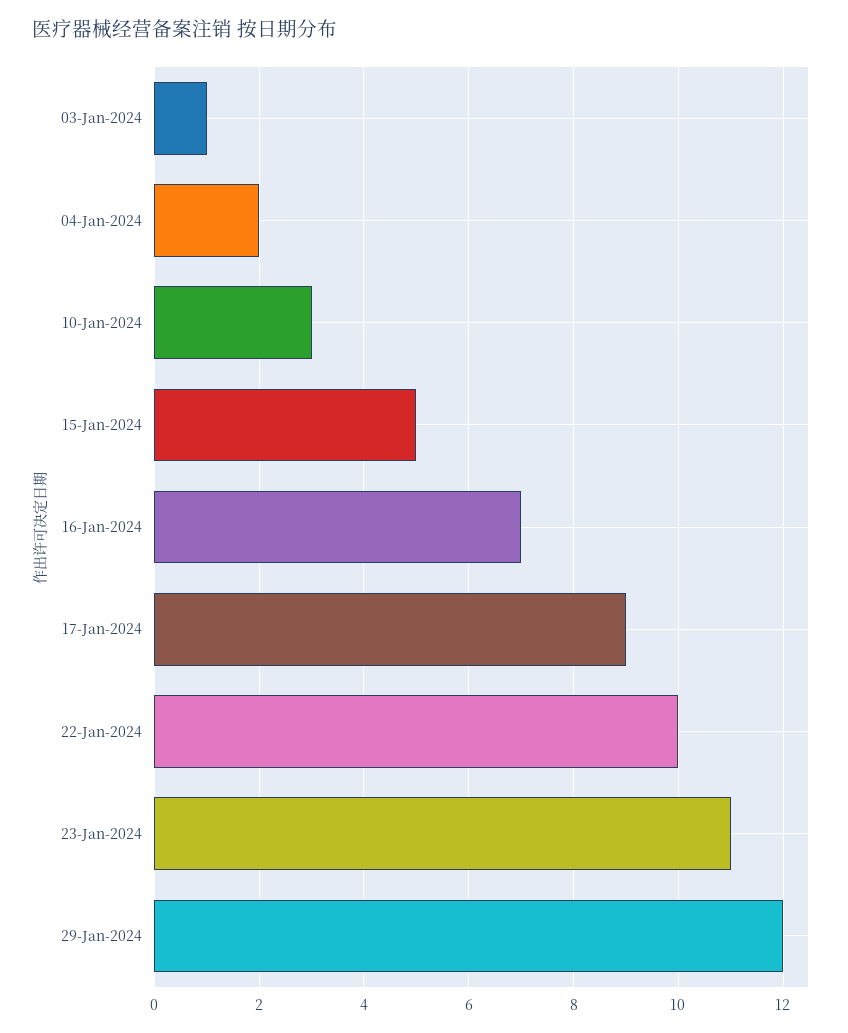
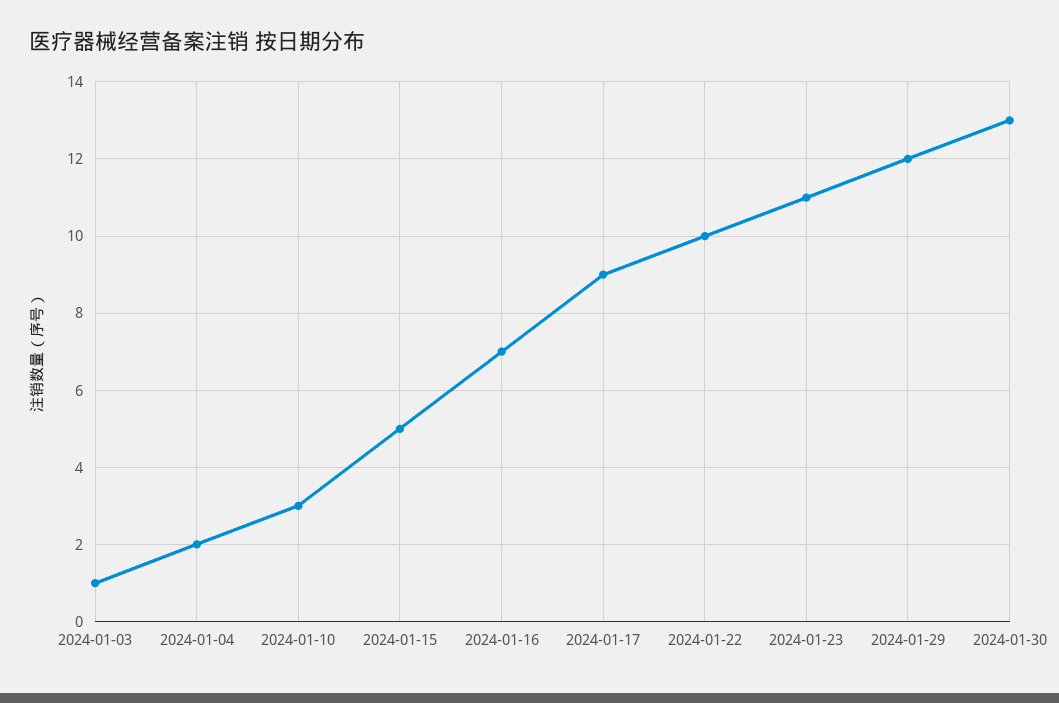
2024-01-30: none -> 13

